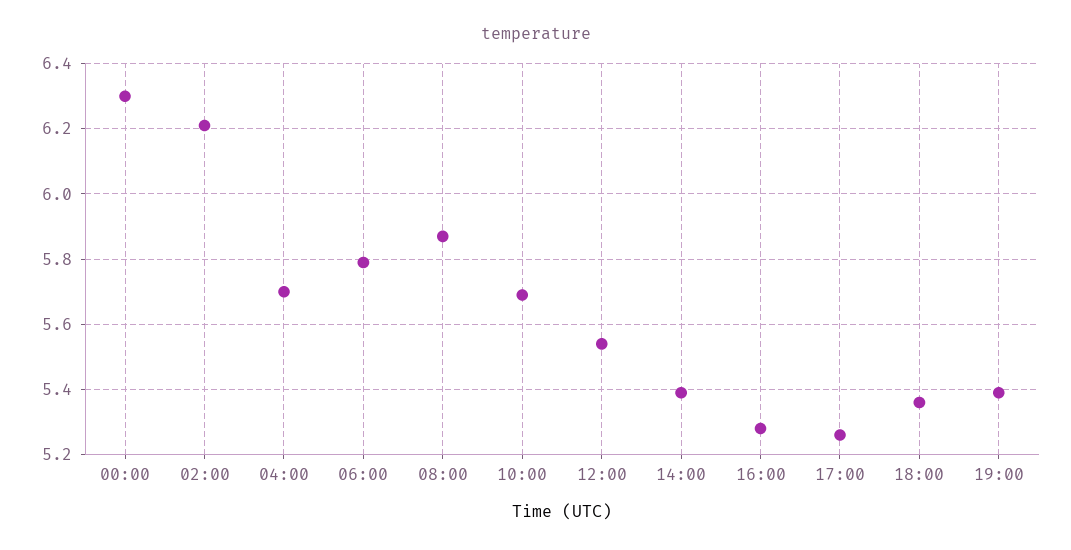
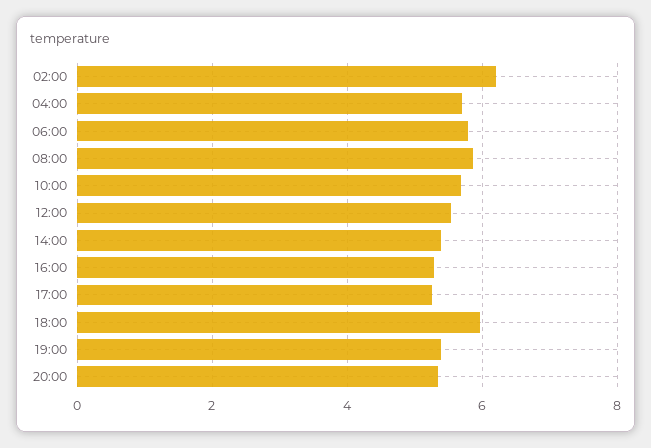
00:00: 6.3 -> none
18:00: 5.35 -> 6
20:00: none -> 5.4

